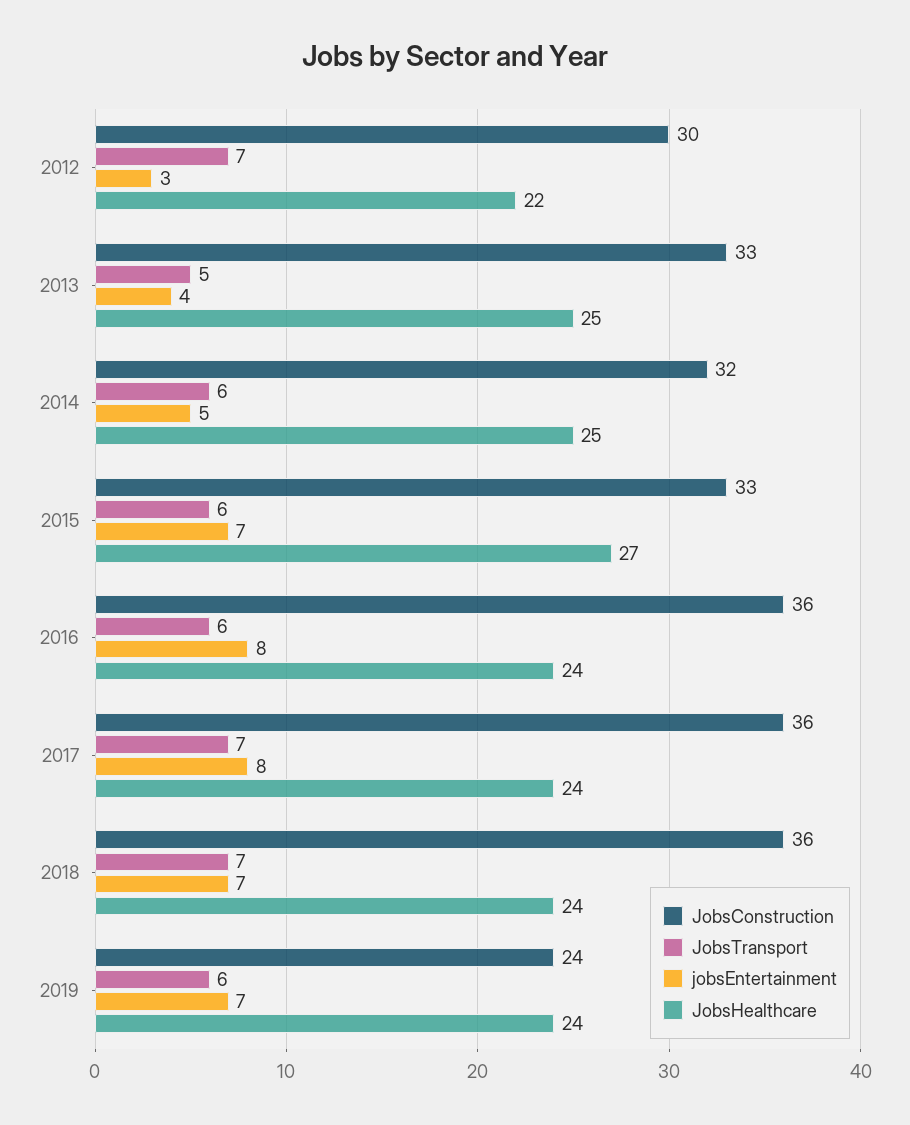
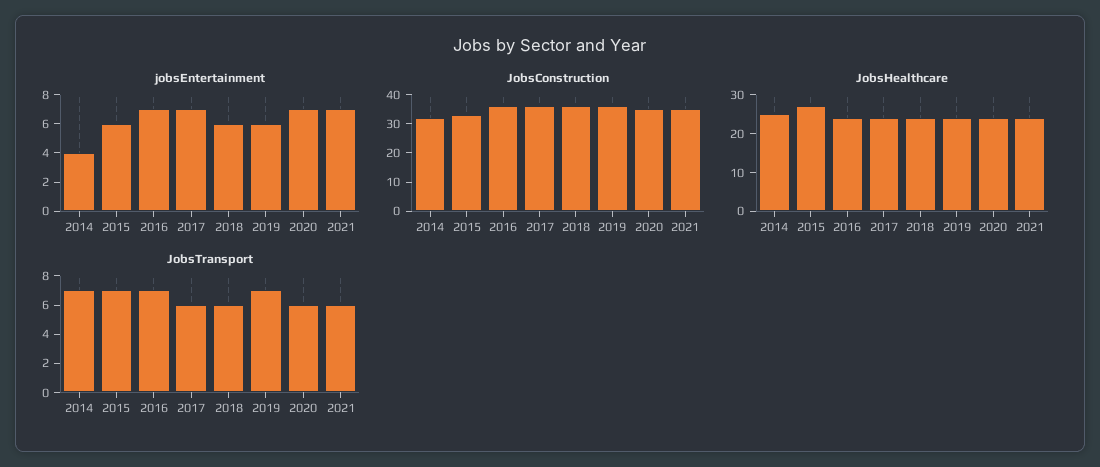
JobsConstruction, 2012: 30 -> none
JobsTransport, 2012: 7 -> none
jobsEntertainment, 2012: 3 -> none
JobsHealthcare, 2012: 22 -> none
JobsConstruction, 2013: 33 -> none
JobsTransport, 2013: 5 -> none
jobsEntertainment, 2013: 4 -> none
JobsHealthcare, 2013: 25 -> none
JobsTransport, 2014: 6 -> 7
jobsEntertainment, 2014: 5 -> 4
JobsTransport, 2015: 6 -> 7
jobsEntertainment, 2015: 7 -> 6
JobsTransport, 2016: 6 -> 7
jobsEntertainment, 2016: 8 -> 7
JobsTransport, 2017: 7 -> 6
jobsEntertainment, 2017: 8 -> 7
JobsTransport, 2018: 7 -> 6
jobsEntertainment, 2018: 7 -> 6
JobsConstruction, 2019: 24 -> 35
JobsTransport, 2019: 6 -> 7
jobsEntertainment, 2019: 7 -> 6
jobsEntertainment, 2020: none -> 7
jobsEntertainment, 2021: none -> 7
JobsConstruction, 2020: none -> 35
JobsConstruction, 2021: none -> 35
JobsHealthcare, 2020: none -> 25
JobsHealthcare, 2021: none -> 25
JobsTransport, 2020: none -> 6
JobsTransport, 2021: none -> 6

